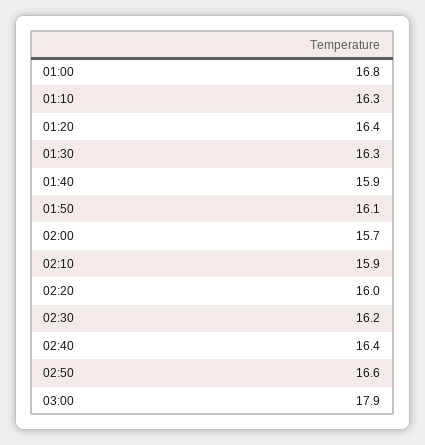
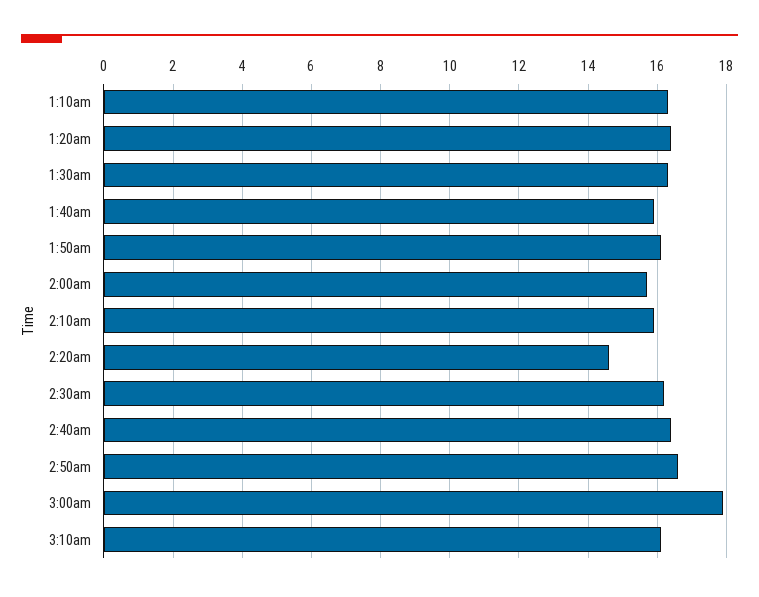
01:00: 16.8 -> none
02:20: 16 -> 14.5
3:10am: none -> 16

